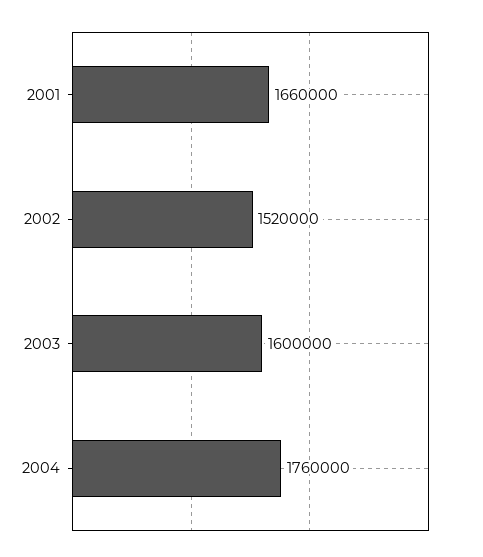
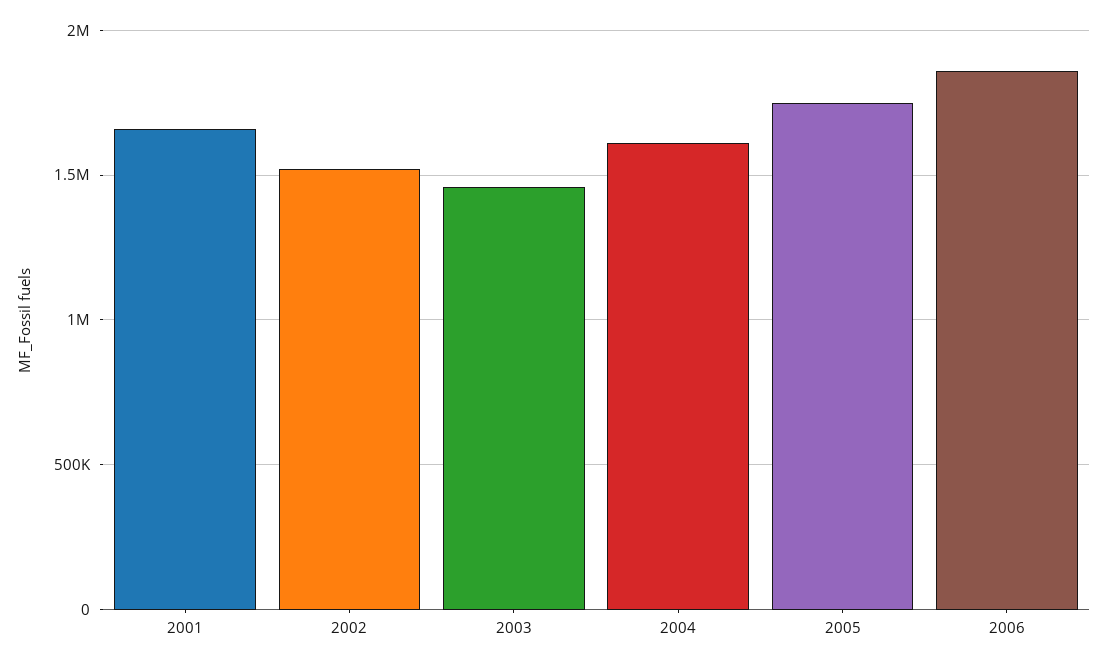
2003: 1600000 -> 1450000
2004: 1760000 -> 1600000
2005: none -> 1750000
2006: none -> 1850000

